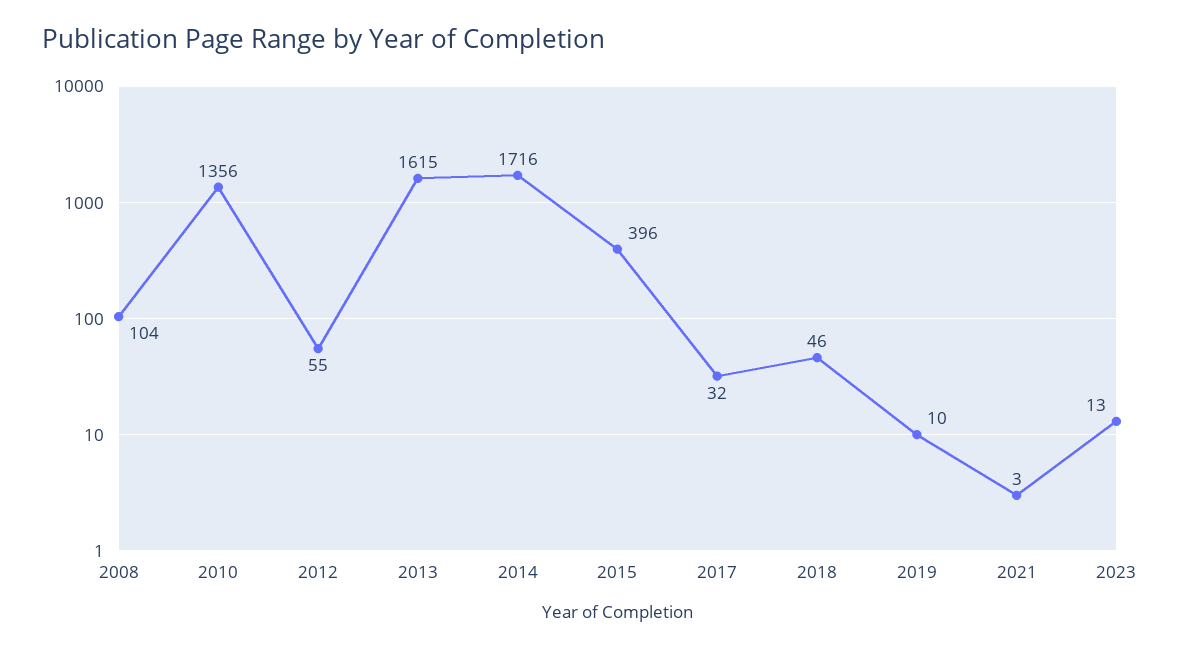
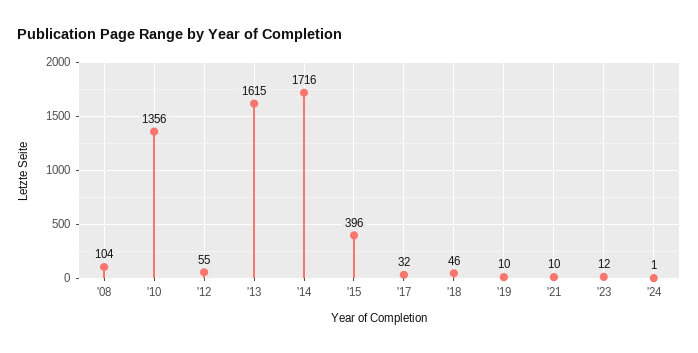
2021: 3 -> 10
2023: 13 -> 12
'24: none -> 1

